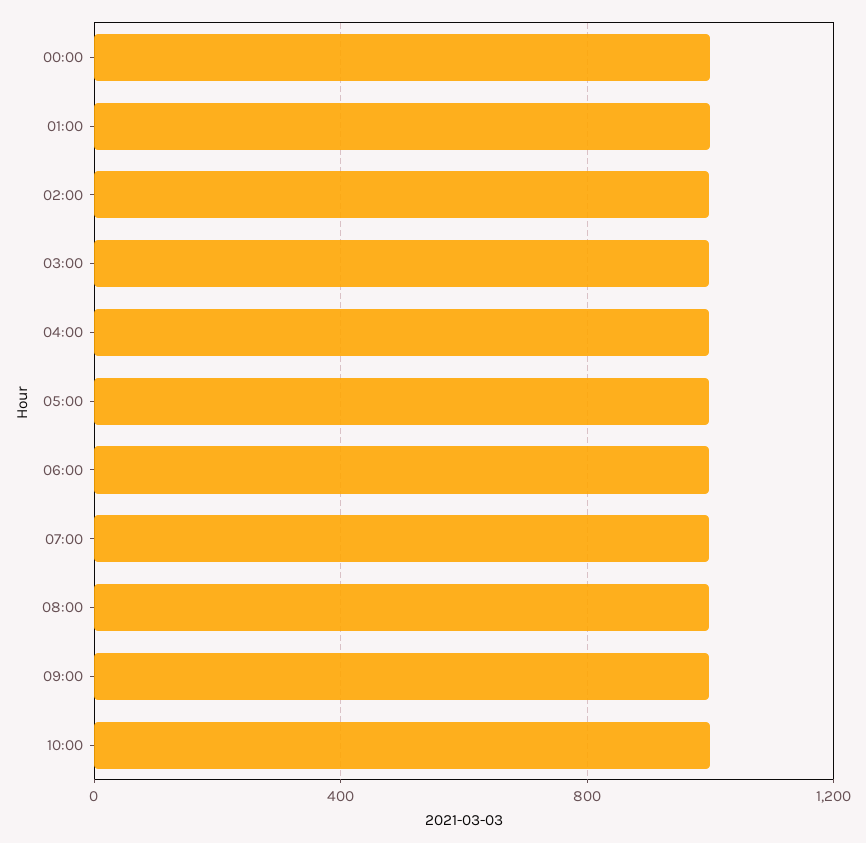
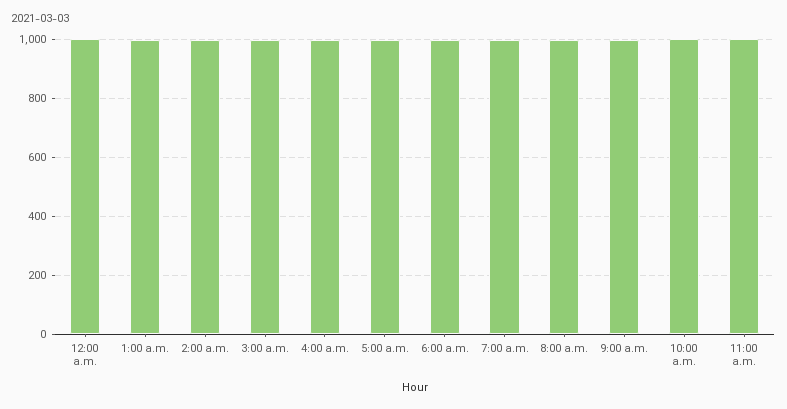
11:00 a.m.: none -> 1000

